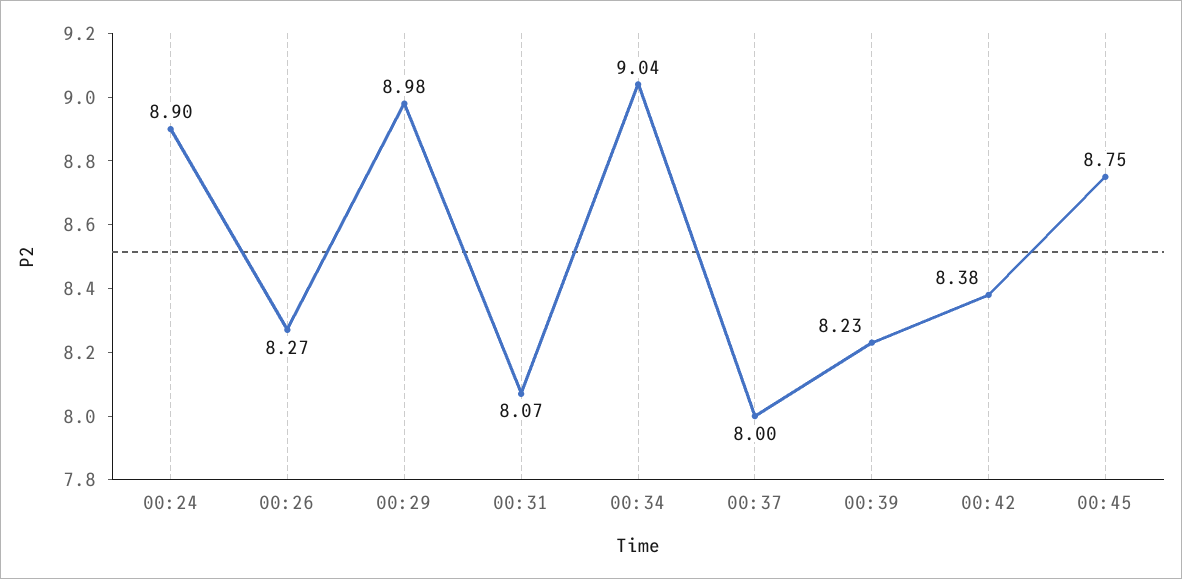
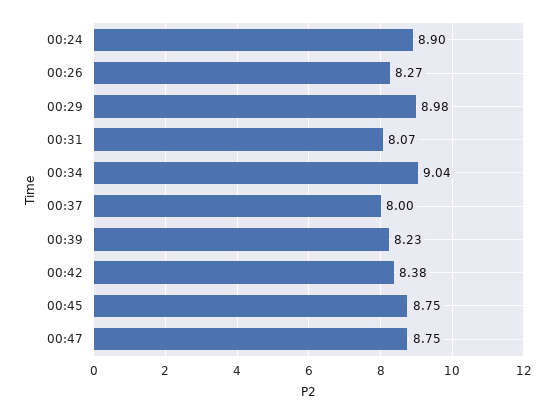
00:47: none -> 8.75

